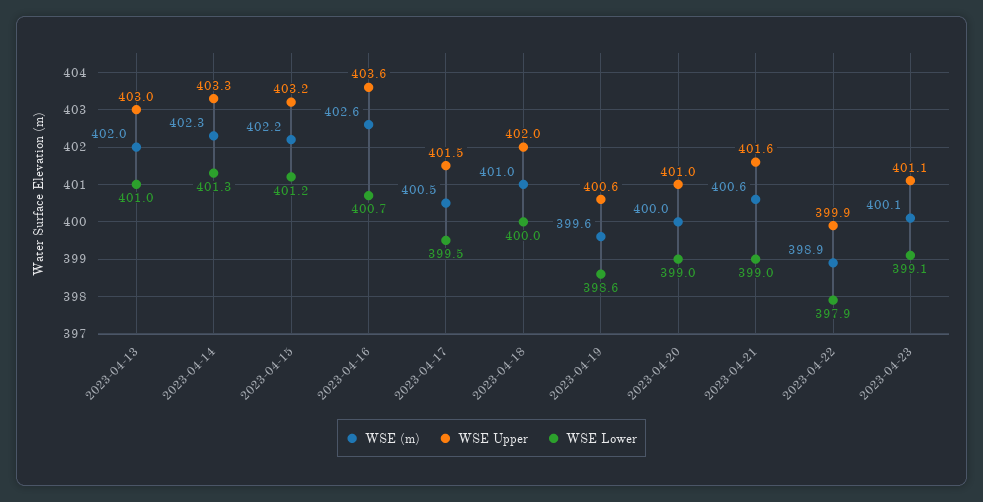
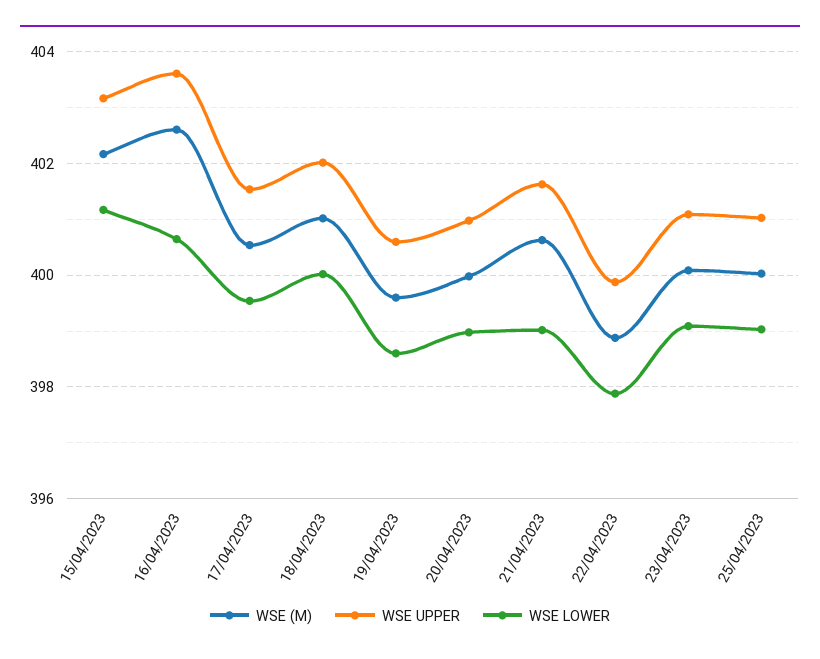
WSE (m), 2023-04-13: 402 -> none
WSE Upper, 2023-04-13: 403 -> none
WSE Lower, 2023-04-13: 401 -> none
WSE (m), 2023-04-14: 402.3 -> none
WSE Upper, 2023-04-14: 403.3 -> none
WSE Lower, 2023-04-14: 401.3 -> none
WSE (m), 25/04/2023: none -> 400
WSE Upper, 25/04/2023: none -> 401
WSE Lower, 25/04/2023: none -> 399

